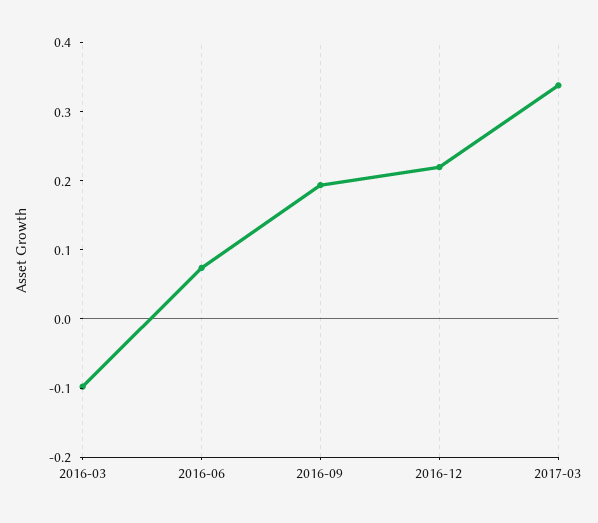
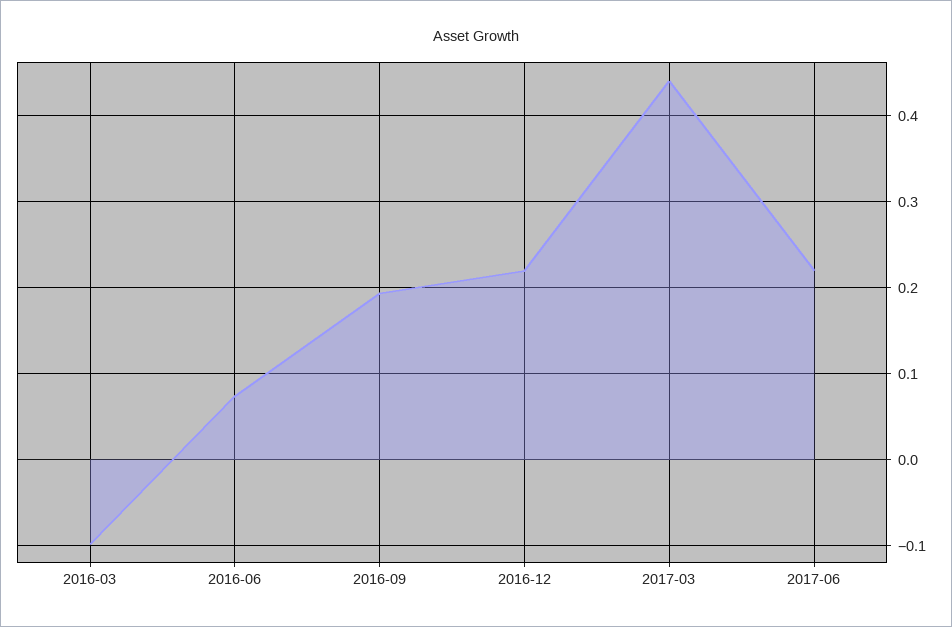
2017-03: 0.34 -> 0.44
2017-06: none -> 0.22

